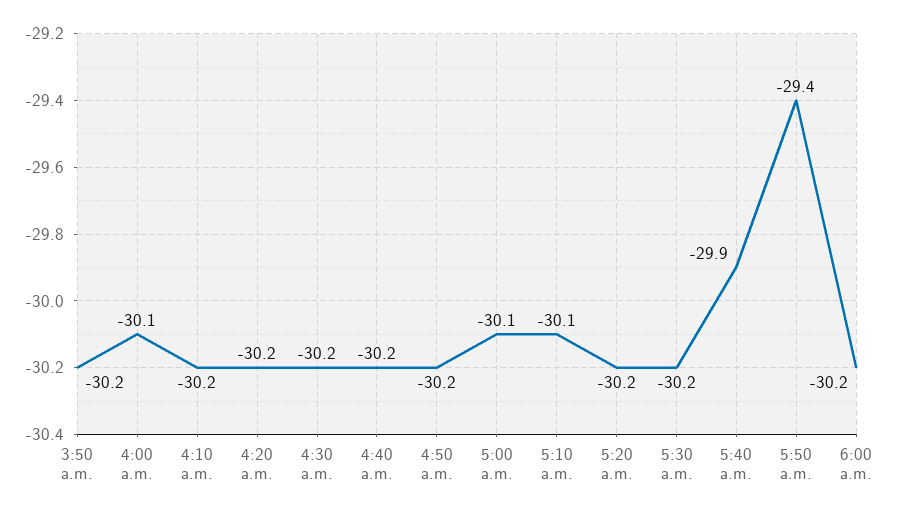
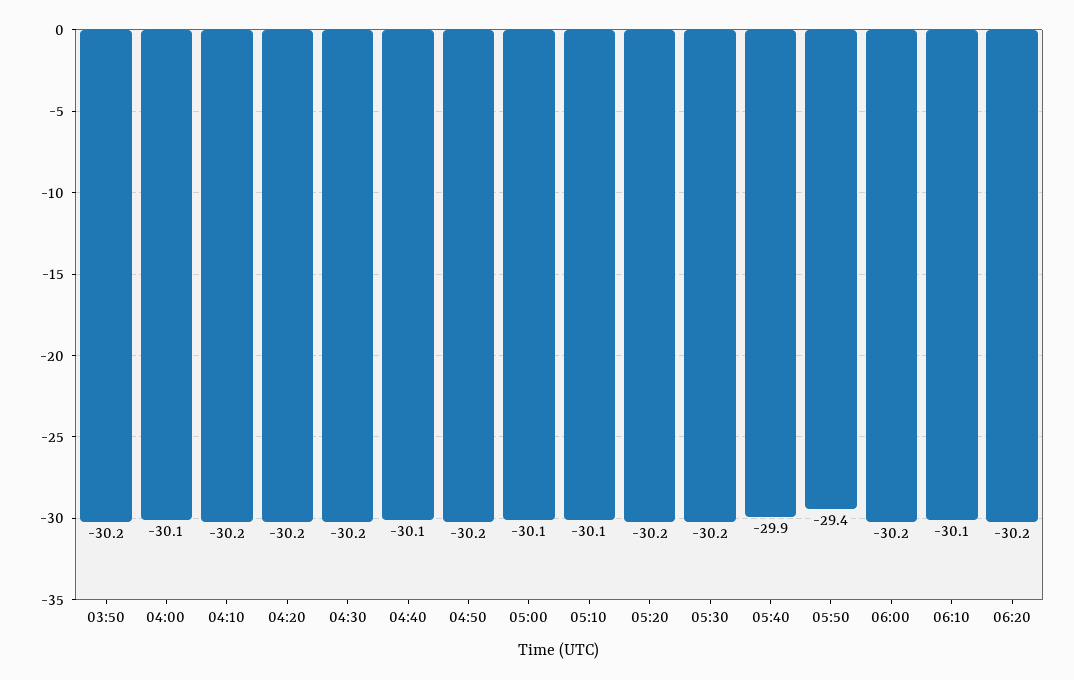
4:40 a.m.: -30.2 -> -30.1
06:10: none -> -30.1
06:20: none -> -30.2

